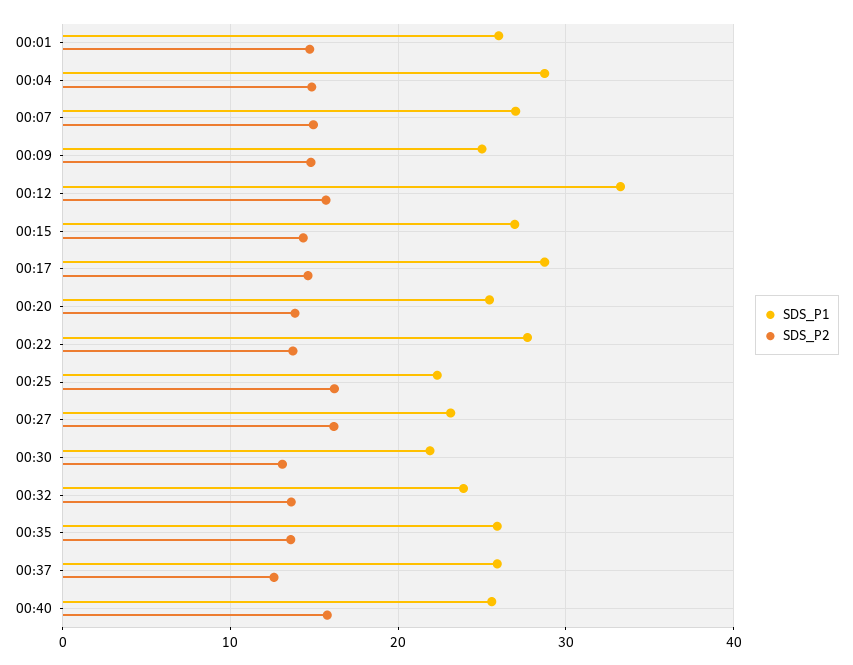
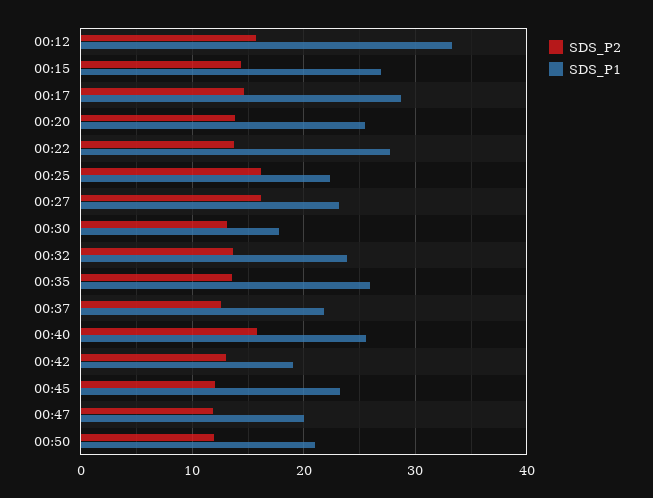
SDS_P1, 00:01: 26 -> none
SDS_P2, 00:01: 15 -> none
SDS_P1, 00:04: 29 -> none
SDS_P2, 00:04: 15 -> none
SDS_P1, 00:07: 27 -> none
SDS_P2, 00:07: 15 -> none
SDS_P1, 00:09: 25 -> none
SDS_P2, 00:09: 15 -> none
SDS_P1, 00:30: 22 -> 18
SDS_P1, 00:37: 26 -> 22
SDS_P2, 00:42: none -> 13
SDS_P1, 00:42: none -> 19
SDS_P2, 00:45: none -> 12
SDS_P1, 00:45: none -> 23
SDS_P2, 00:47: none -> 12
SDS_P1, 00:47: none -> 20
SDS_P2, 00:50: none -> 12
SDS_P1, 00:50: none -> 21

